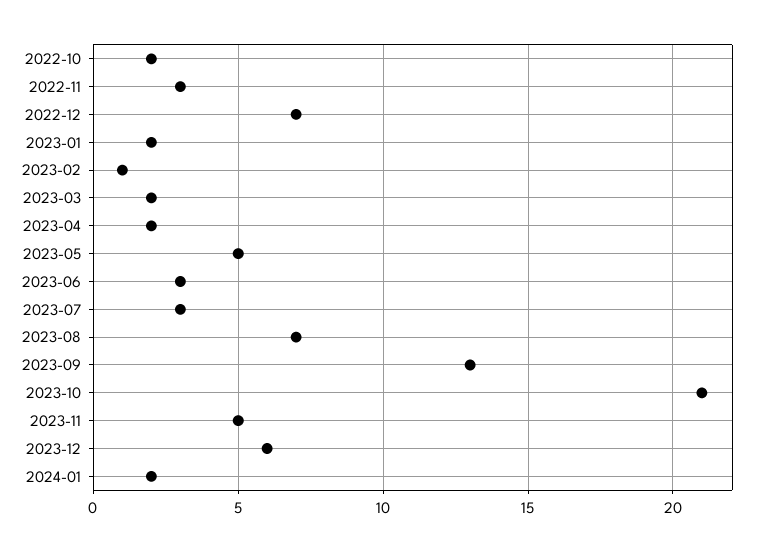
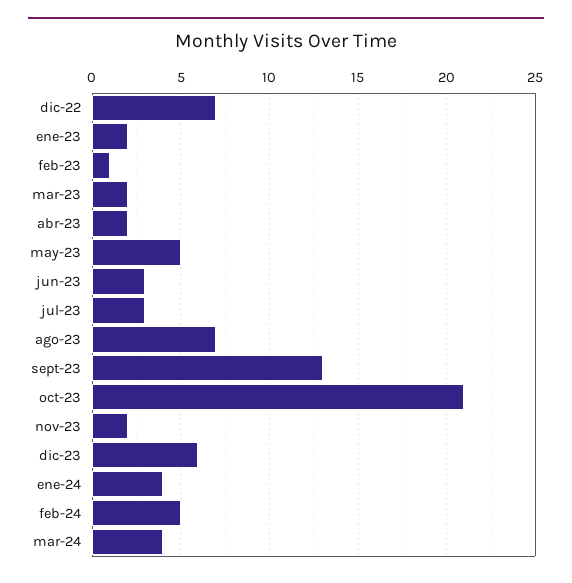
2022-10: 2 -> none
2022-11: 3 -> none
2023-11: 5 -> 2
2024-01: 2 -> 4
feb-24: none -> 5
mar-24: none -> 4

